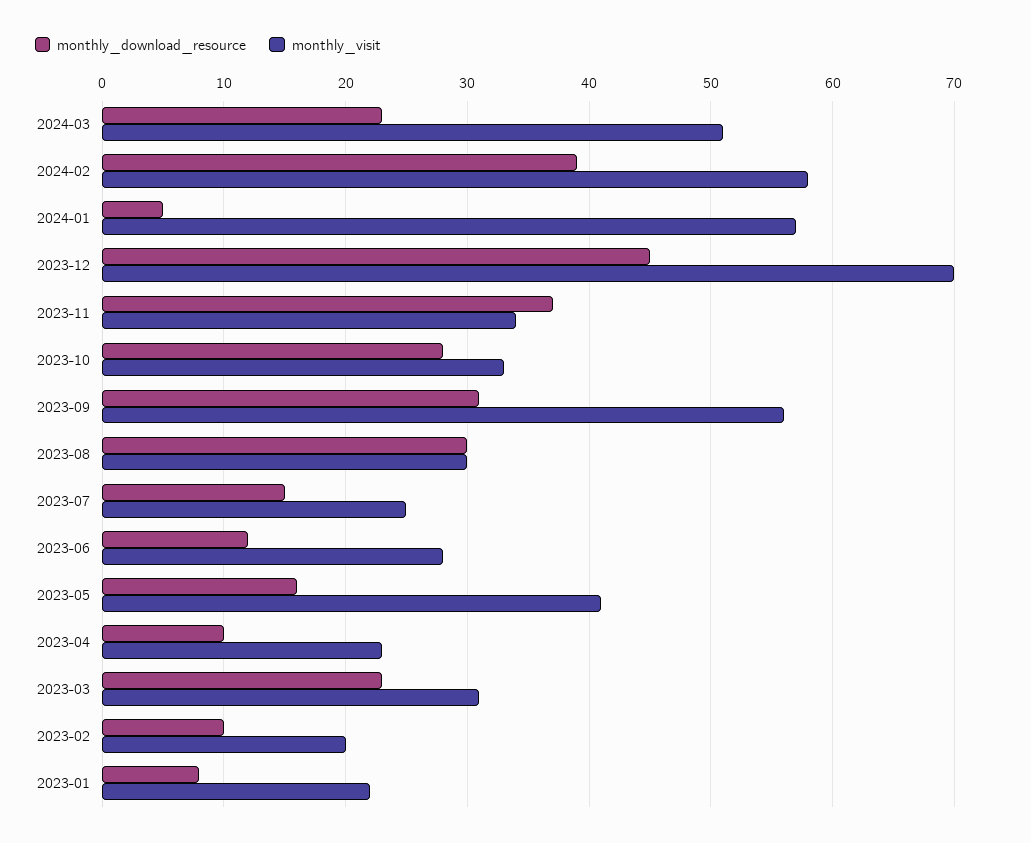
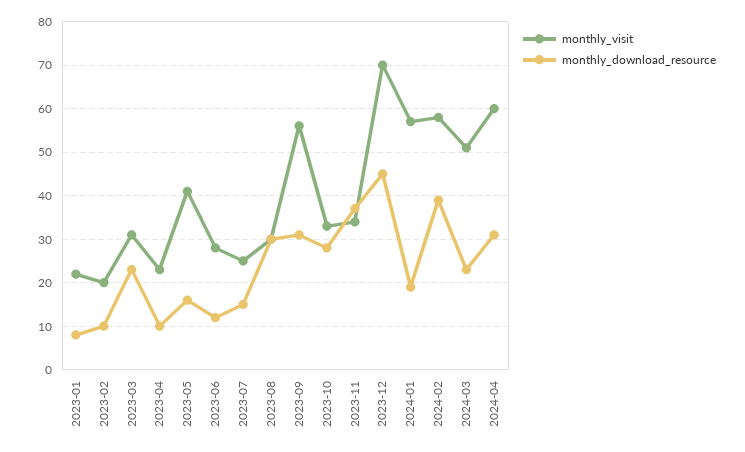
monthly_download_resource, 2024-01: 5 -> 20
monthly_visit, 2024-04: none -> 60
monthly_download_resource, 2024-04: none -> 30

